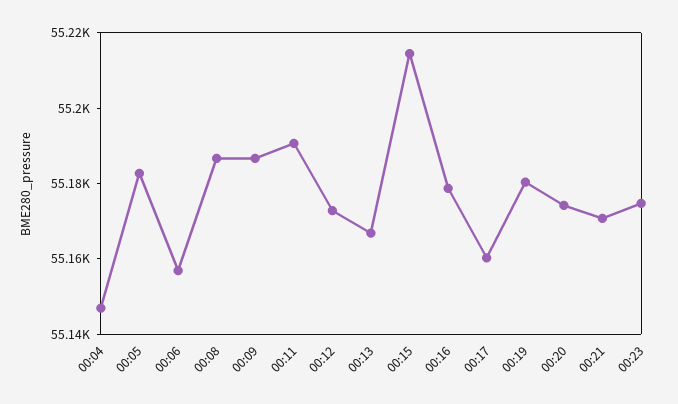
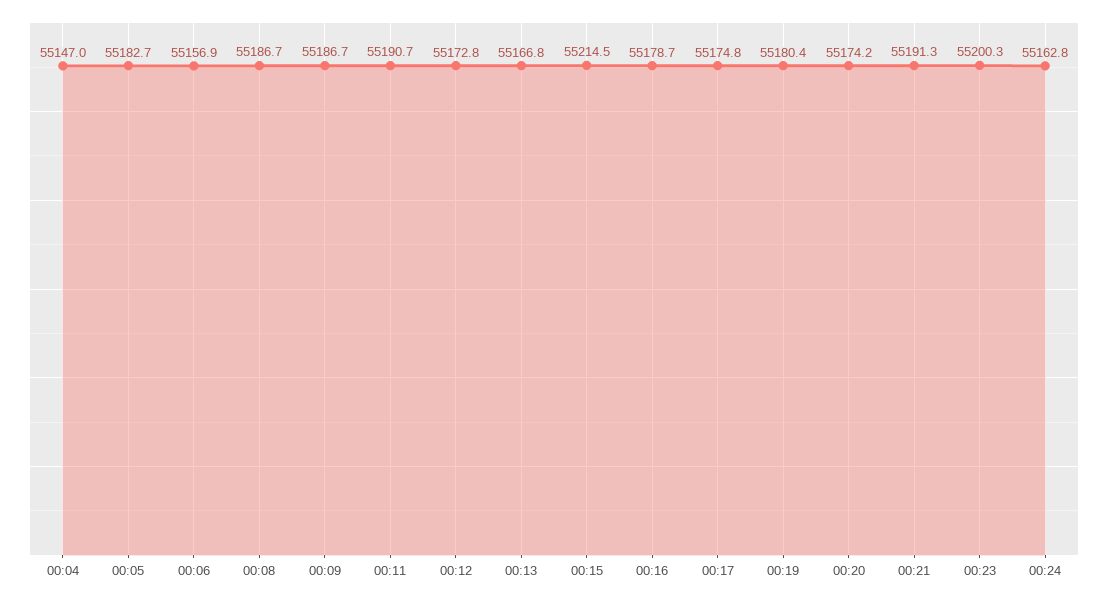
00:17: 55160 -> 55174.8
00:21: 55170 -> 55191.3
00:23: 55175 -> 55200.3
00:24: none -> 55162.8

